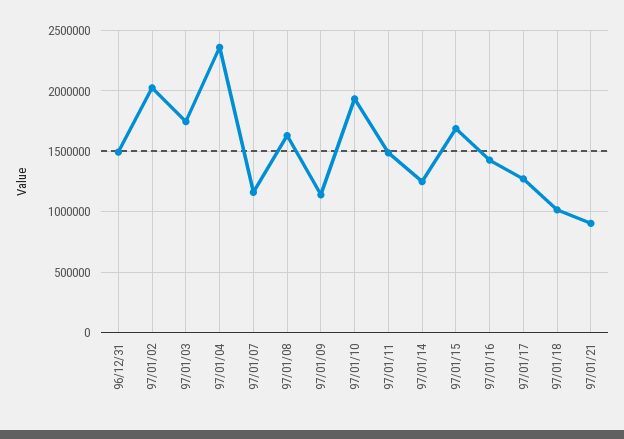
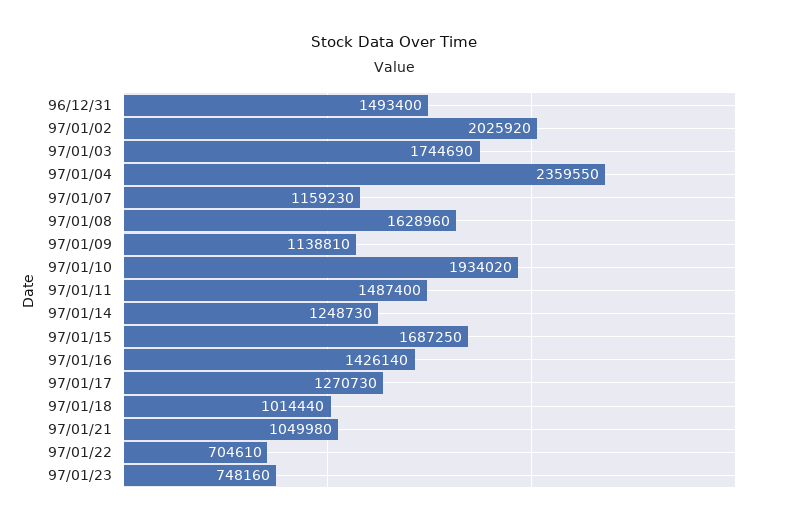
97/01/21: 900000 -> 1049980
97/01/22: none -> 704610
97/01/23: none -> 748160

